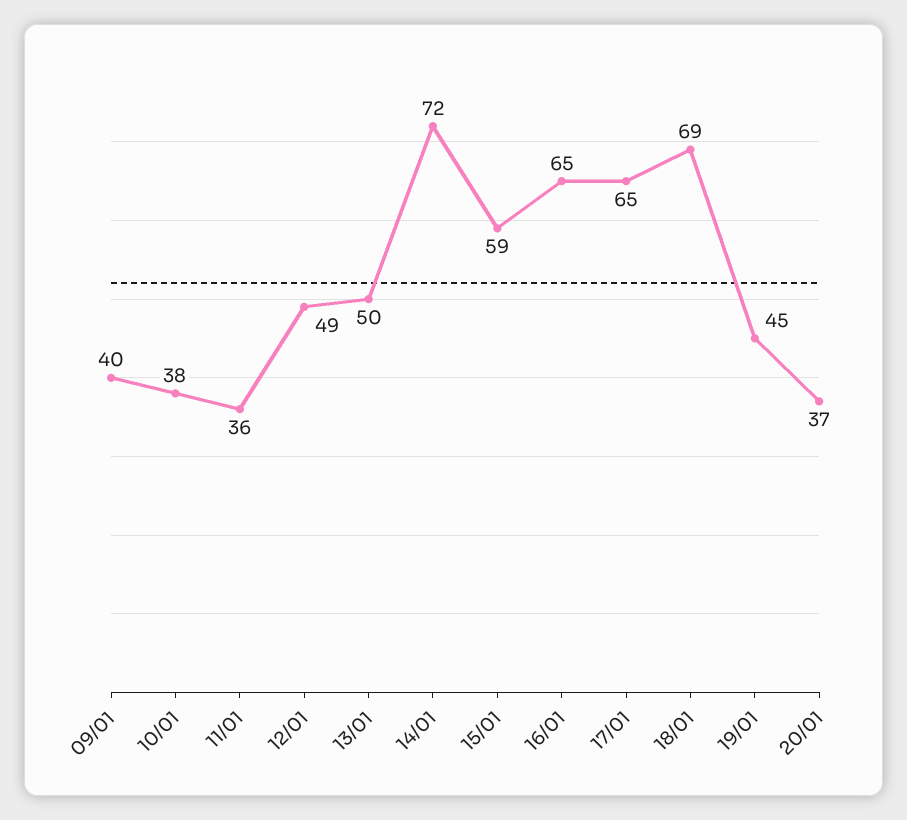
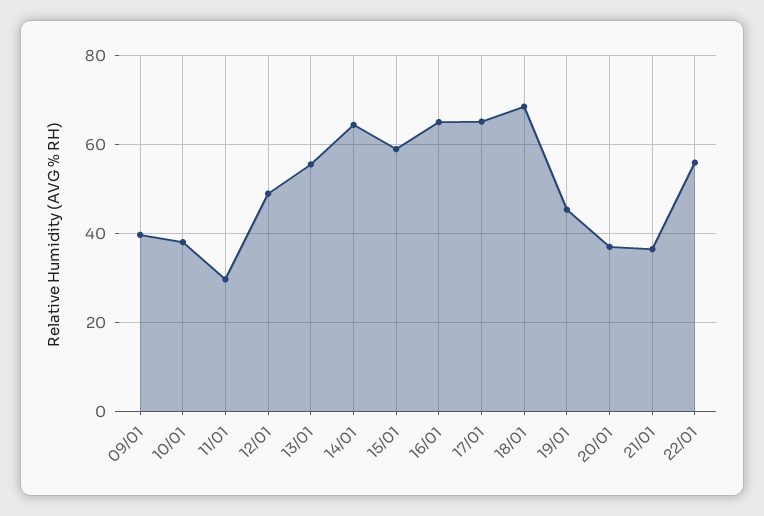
11/01: 36 -> 30
13/01: 50 -> 56
14/01: 72 -> 64
21/01: none -> 36
22/01: none -> 56

